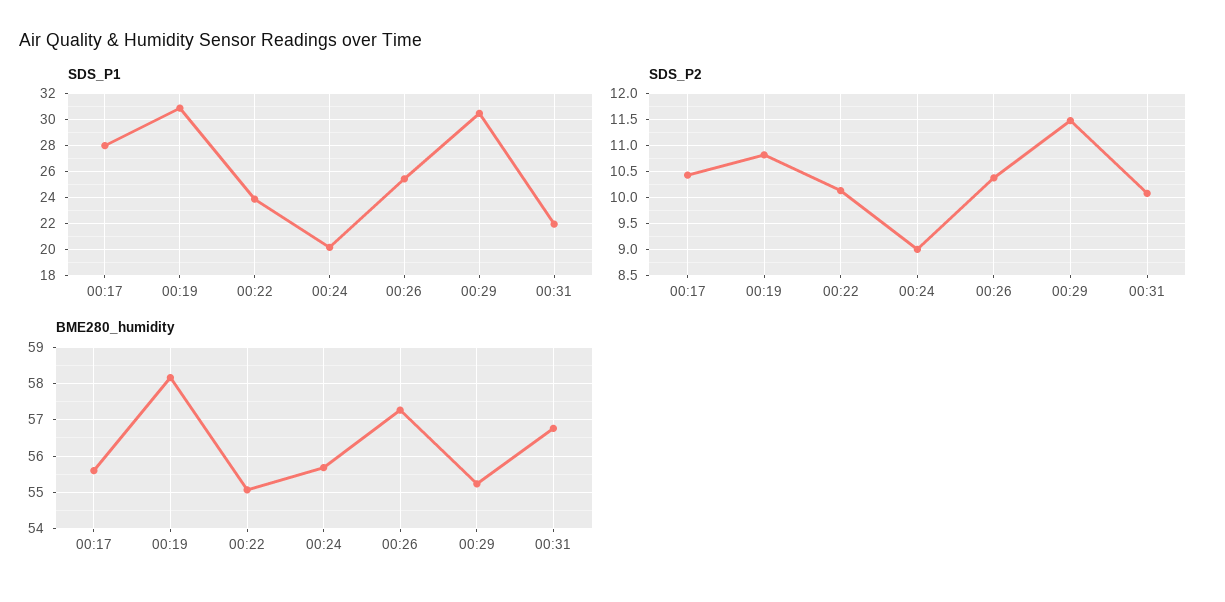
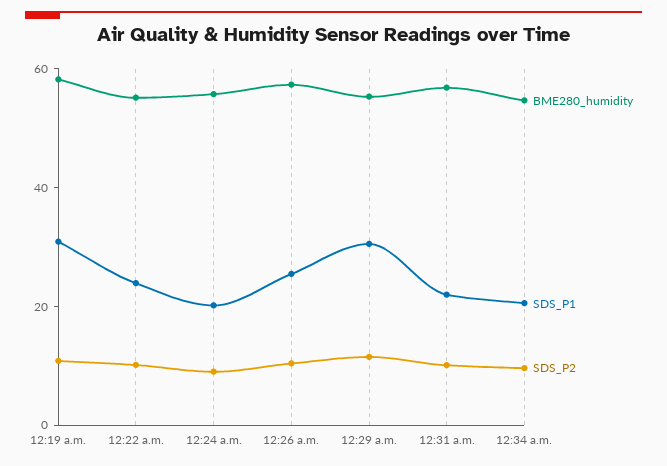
SDS_P1, 00:17: 28 -> none
SDS_P2, 00:17: 10.5 -> none
BME280_humidity, 00:17: 55.6 -> none
BME280_humidity, 12:34 a.m.: none -> 55
SDS_P1, 12:34 a.m.: none -> 20
SDS_P2, 12:34 a.m.: none -> 10

